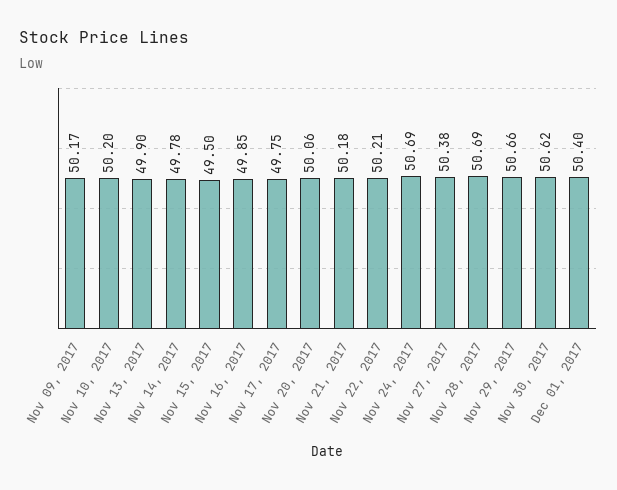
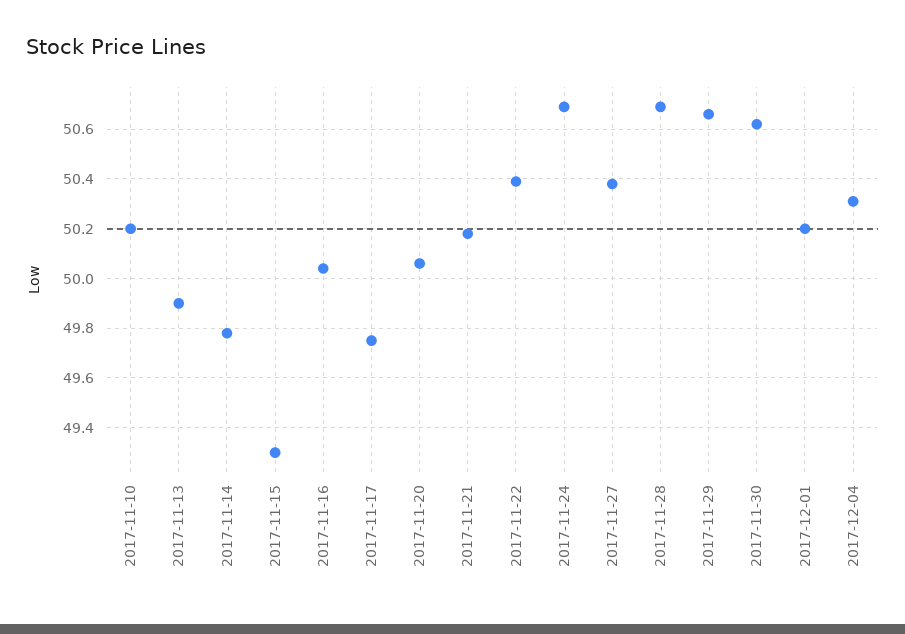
Nov 09, 2017: 50.17 -> none
Nov 15, 2017: 49.5 -> 49.3
Nov 16, 2017: 49.85 -> 50.05
Nov 22, 2017: 50.21 -> 50.4
Dec 01, 2017: 50.4 -> 50.2
2017-12-04: none -> 50.3

